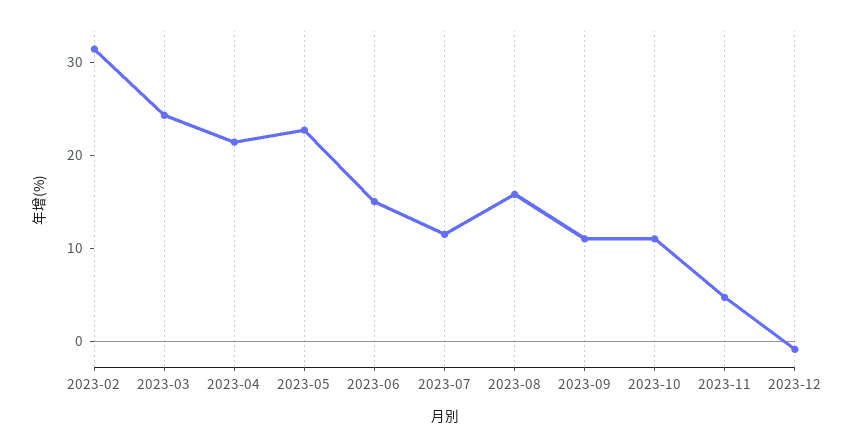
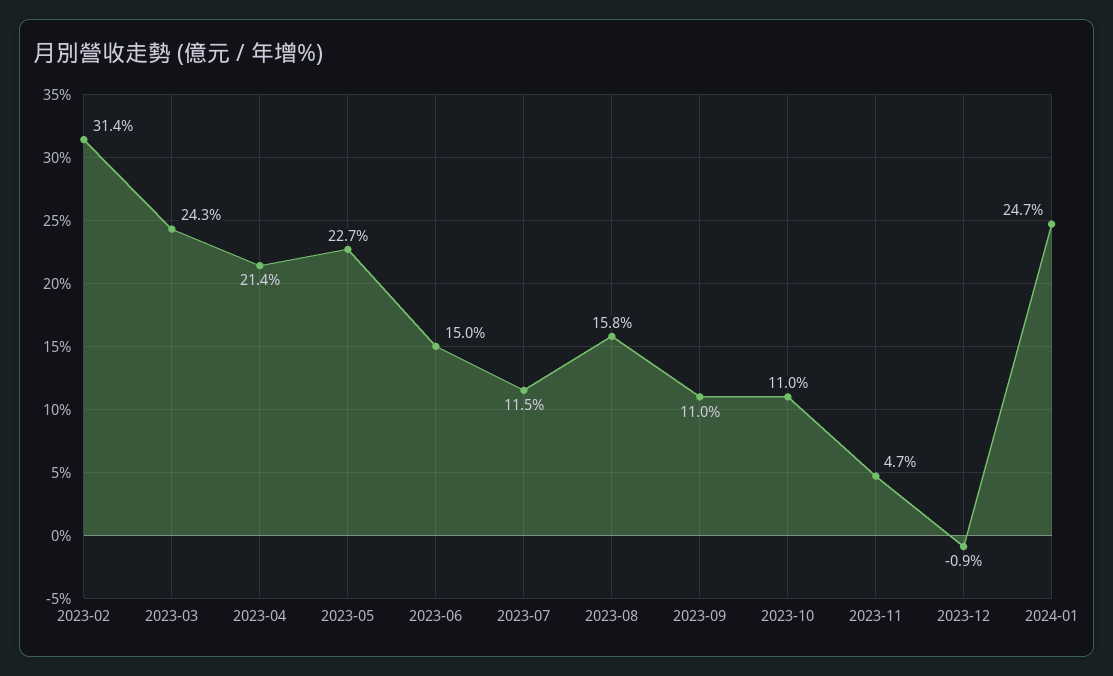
2024-01: none -> 24.7

